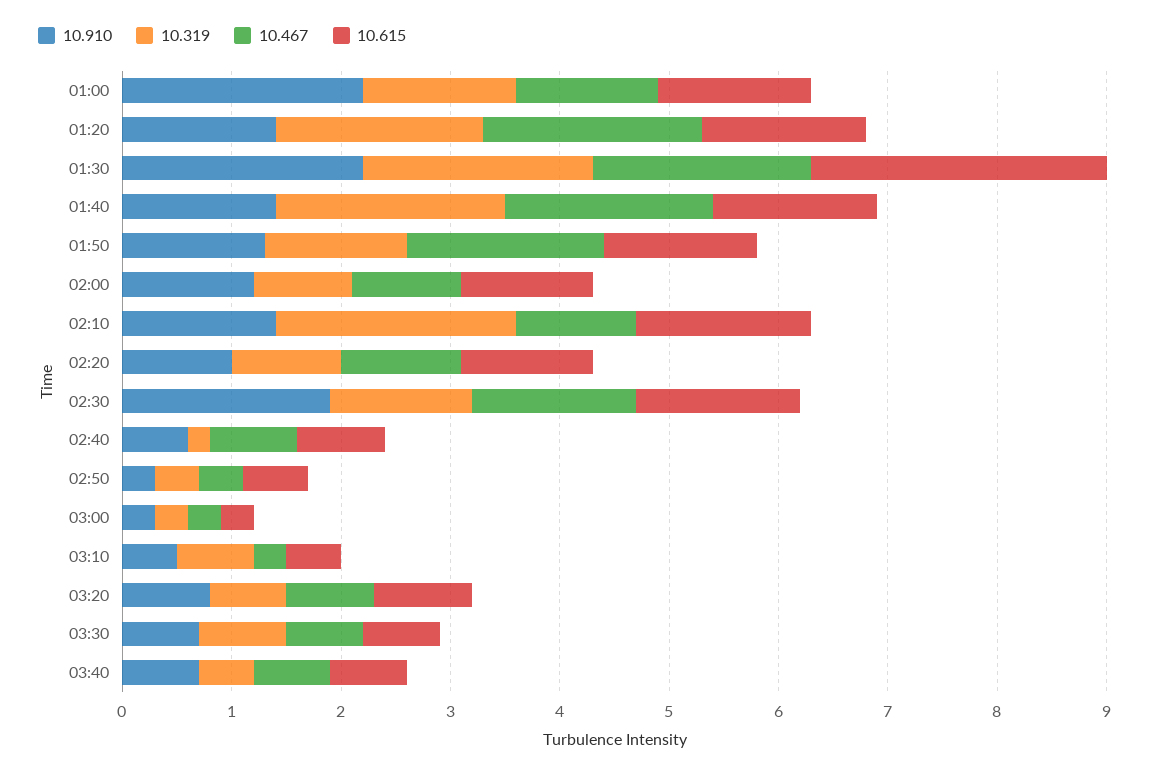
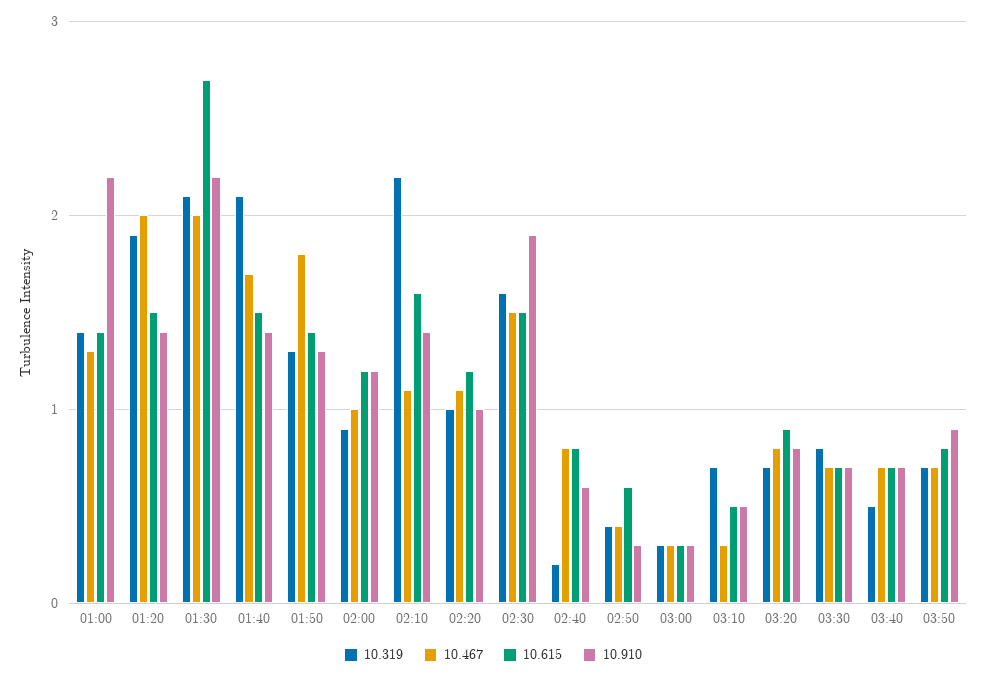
10.467, 01:40: 1.9 -> 1.7
10.319, 02:30: 1.3 -> 1.6
10.319, 03:50: none -> 0.7
10.467, 03:50: none -> 0.7
10.615, 03:50: none -> 0.8
10.910, 03:50: none -> 0.9

